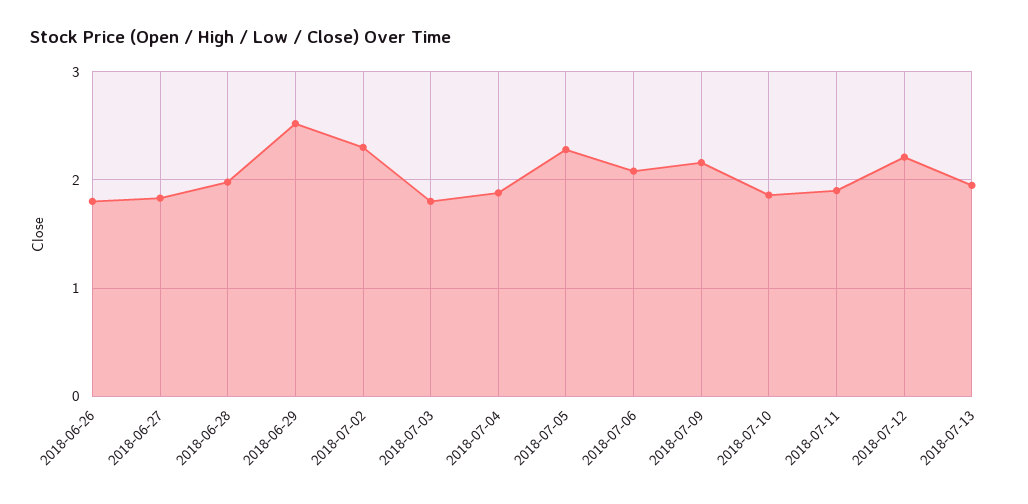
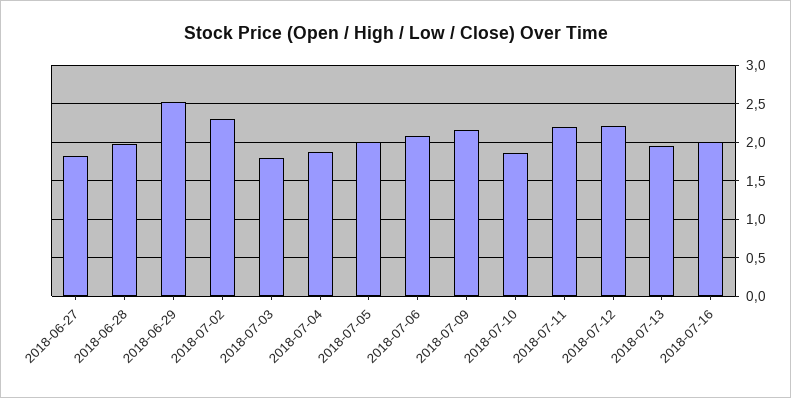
2018-06-26: 1.8 -> none
2018-07-05: 2.3 -> 2
2018-07-11: 1.9 -> 2.2
2018-07-16: none -> 2

